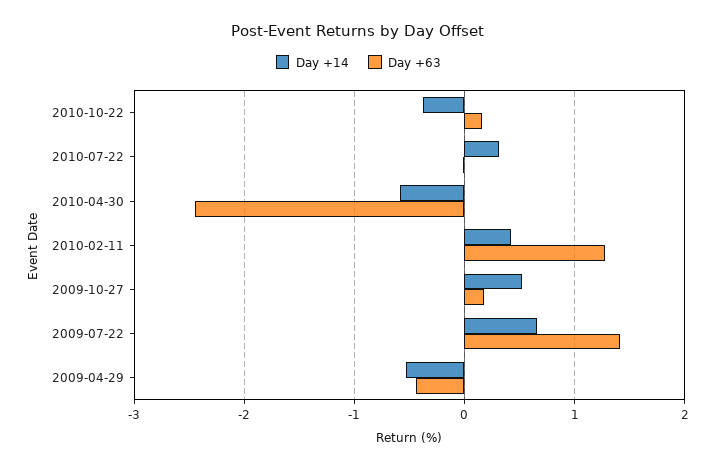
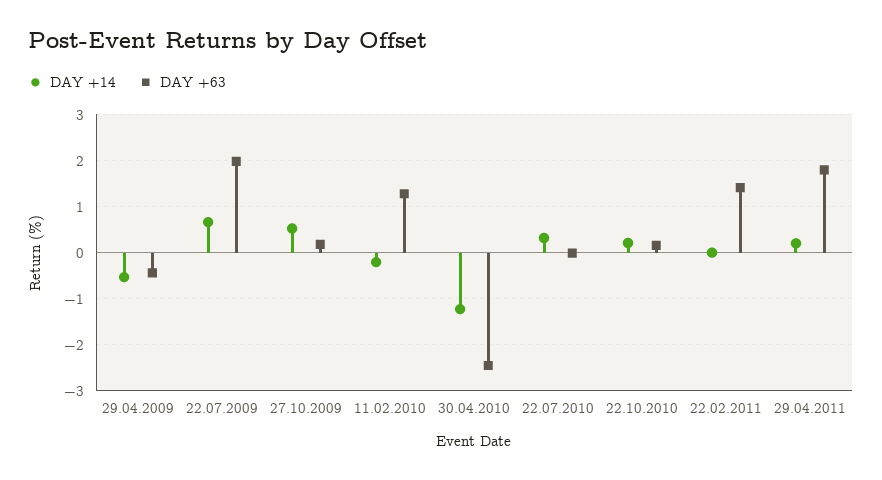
Day +14, 2010-10-22: -0.4 -> 0.2
Day +14, 2010-04-30: -0.6 -> -1.2
Day +14, 2010-02-11: 0.4 -> -0.2
Day +63, 2009-07-22: 1.4 -> 2
Day +14, 22.02.2011: none -> 0
Day +63, 22.02.2011: none -> 1.4
Day +14, 29.04.2011: none -> 0.2
Day +63, 29.04.2011: none -> 1.8

